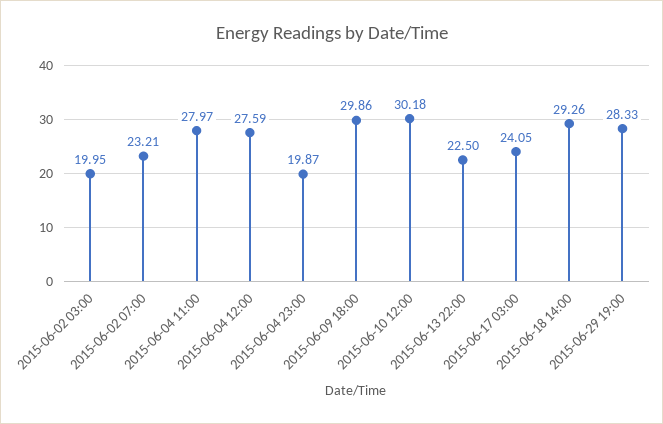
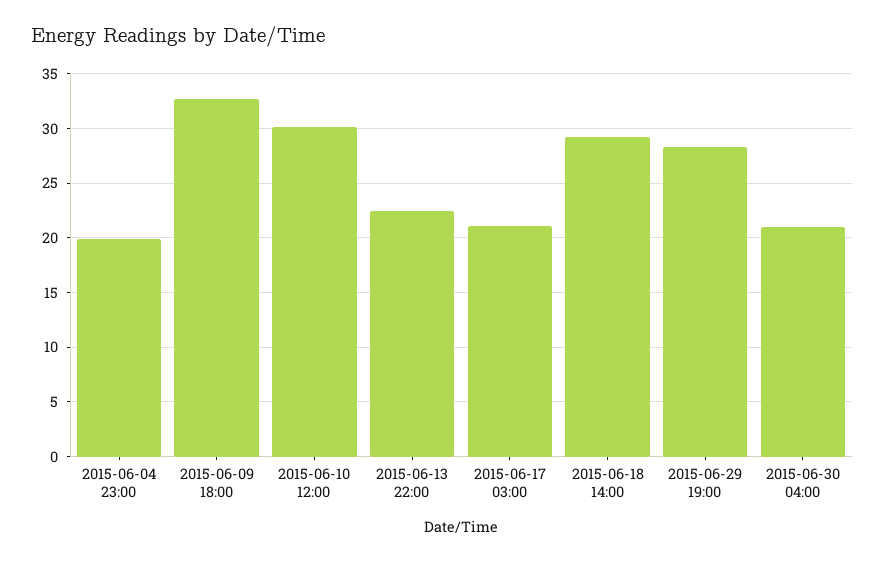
2015-06-02 03:00: 19.95 -> none
2015-06-02 07:00: 23.21 -> none
2015-06-04 11:00: 27.97 -> none
2015-06-04 12:00: 27.59 -> none
2015-06-09 18:00: 29.86 -> 33
2015-06-17 03:00: 24.05 -> 21
2015-06-30 04:00: none -> 21

